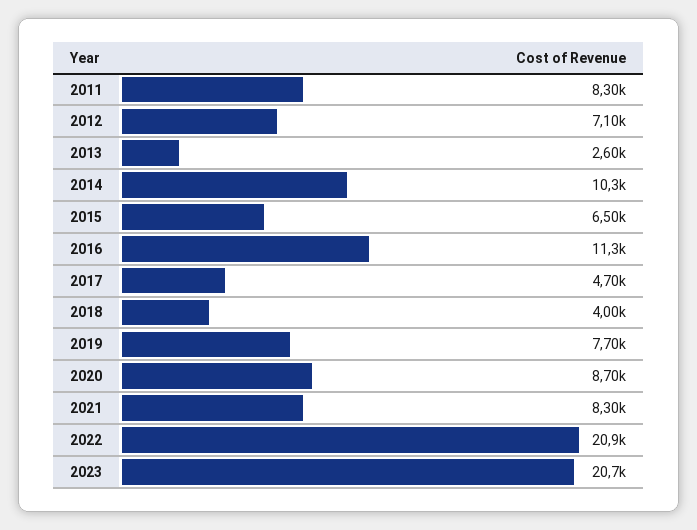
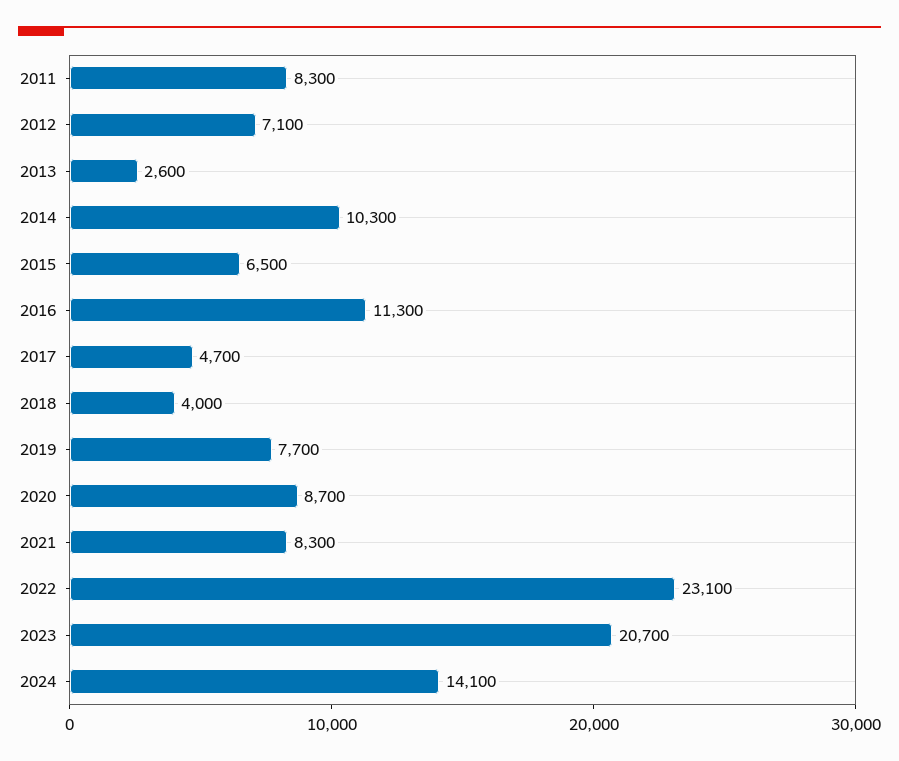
2022: 20900 -> 23100
2024: none -> 14100

